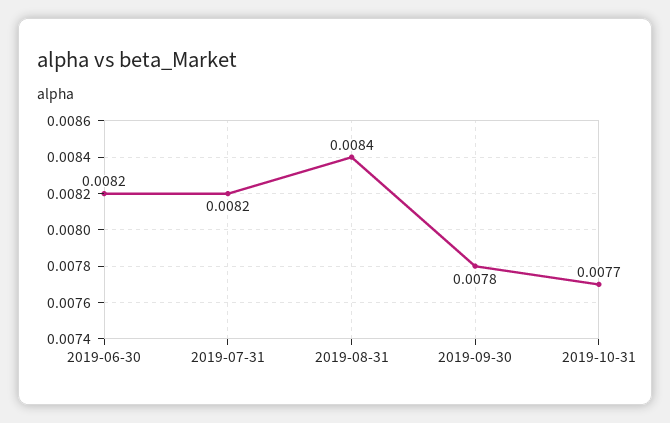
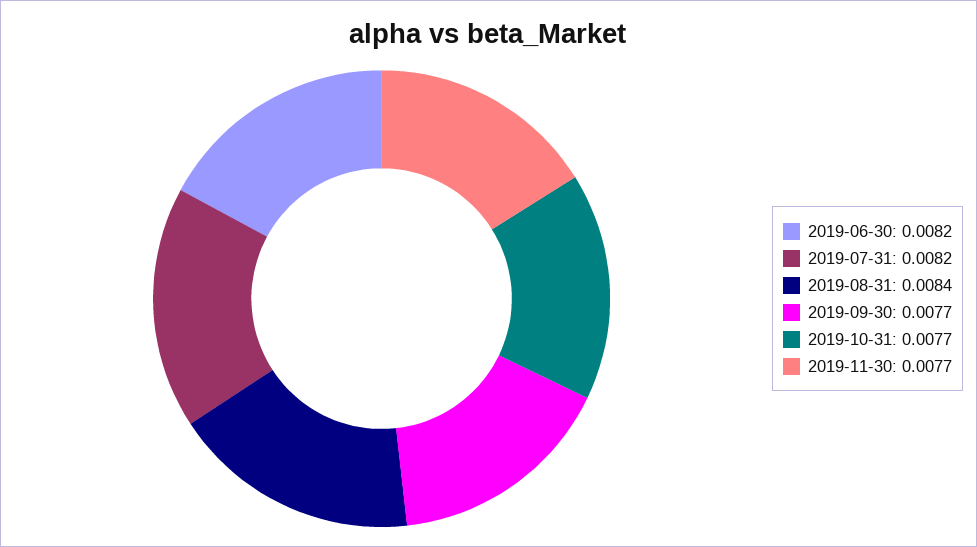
2019-09-30: 0.0078 -> 0.0077
2019-11-30: none -> 0.0077

